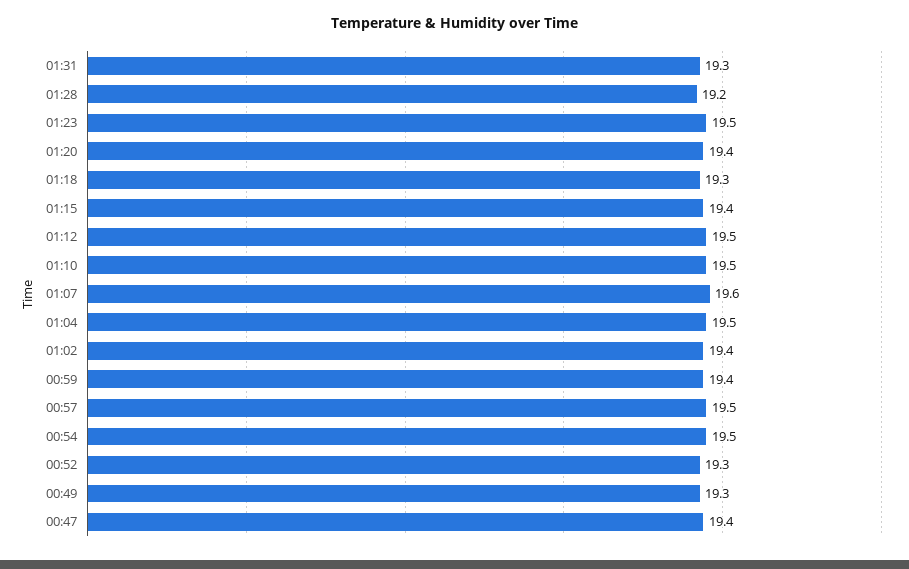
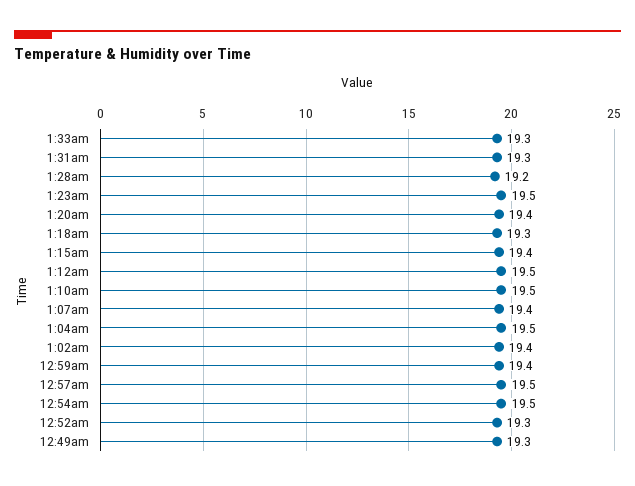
01:07: 19.6 -> 19.4
00:47: 19.4 -> none
1:33am: none -> 19.3

